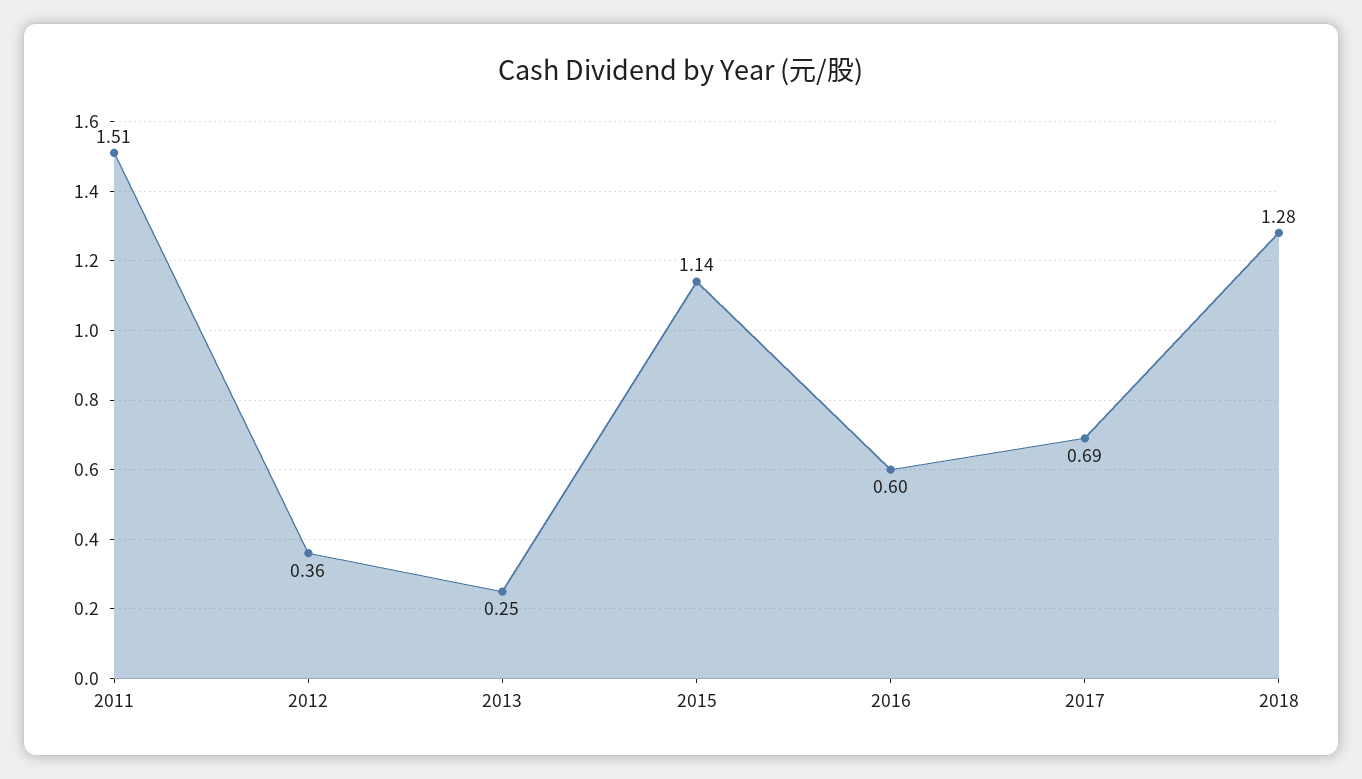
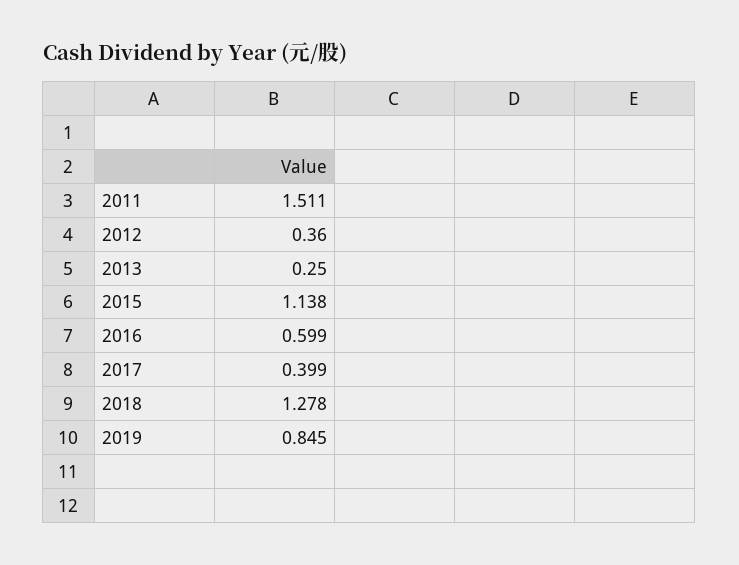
2017: 0.69 -> 0.399
2019: none -> 0.845

